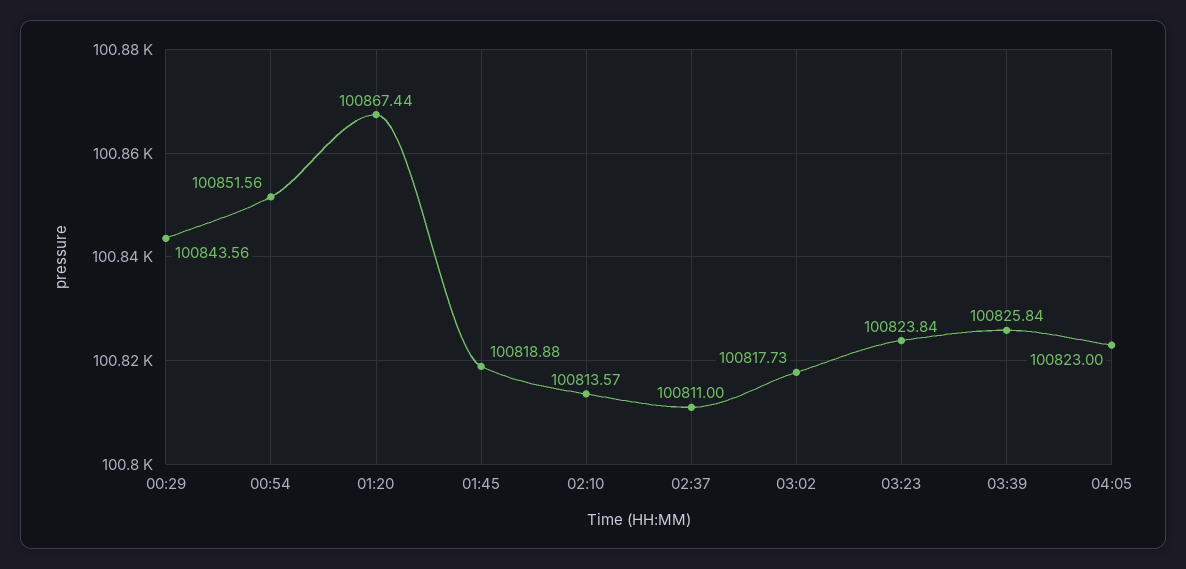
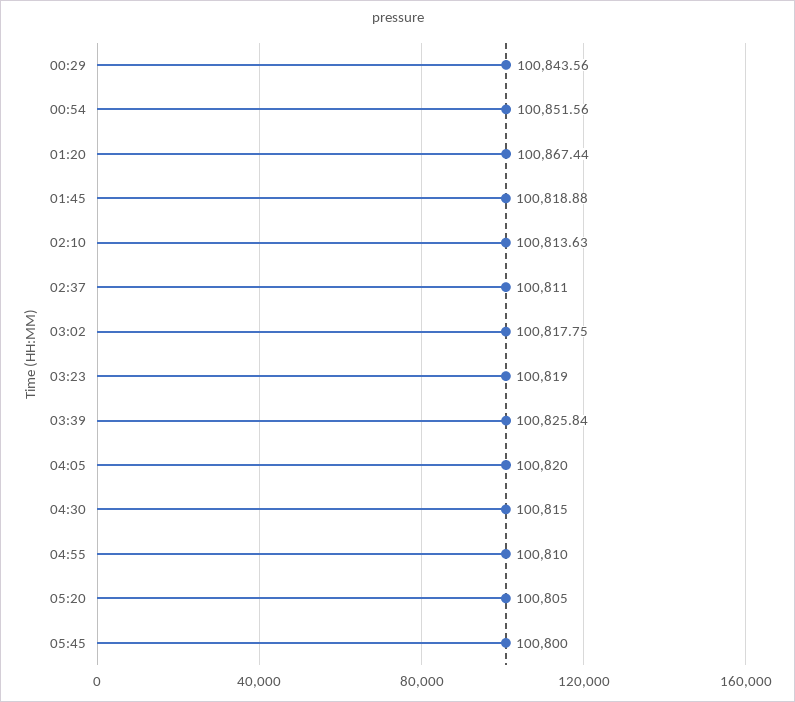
02:10: 100813.57 -> 100813.63
03:02: 100817.73 -> 100817.75
03:23: 100823.84 -> 100819
04:05: 100823 -> 100820
04:30: none -> 100815
04:55: none -> 100810
05:20: none -> 100805
05:45: none -> 100800

